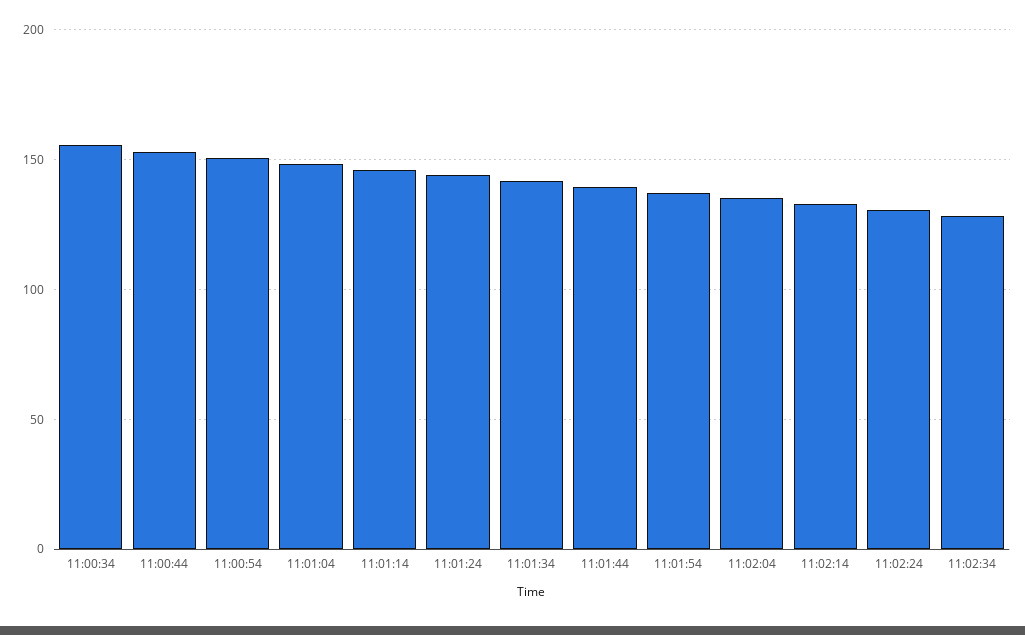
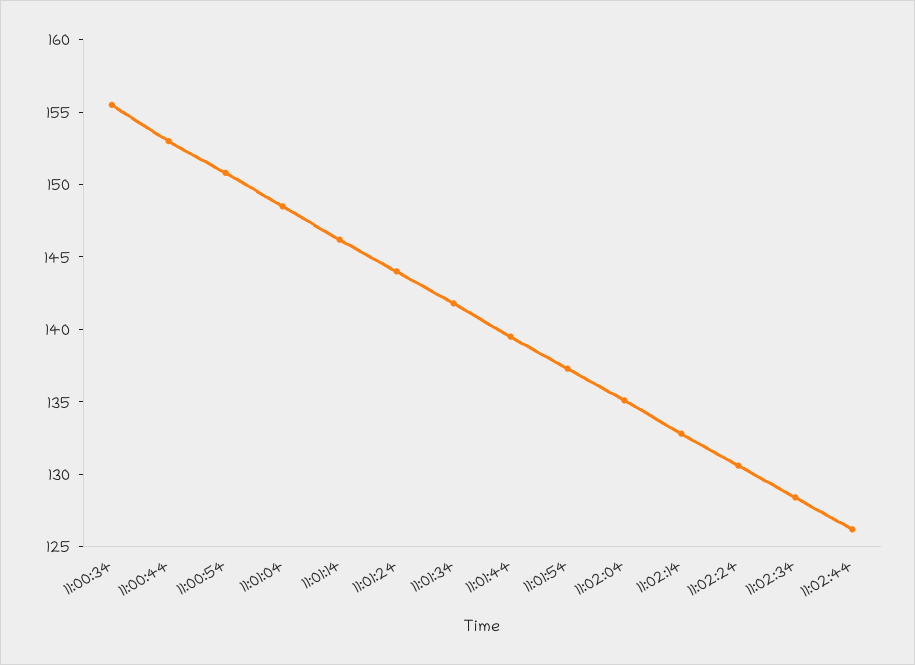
11:02:44: none -> 126

